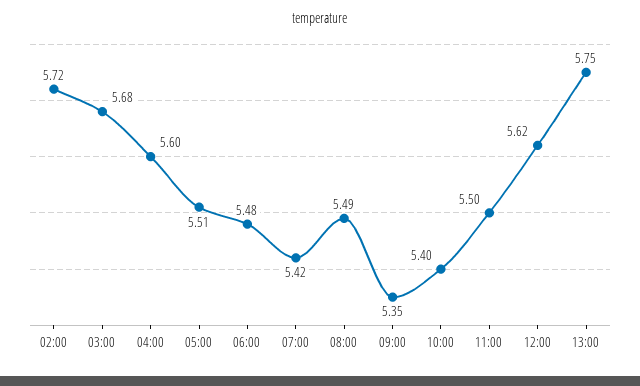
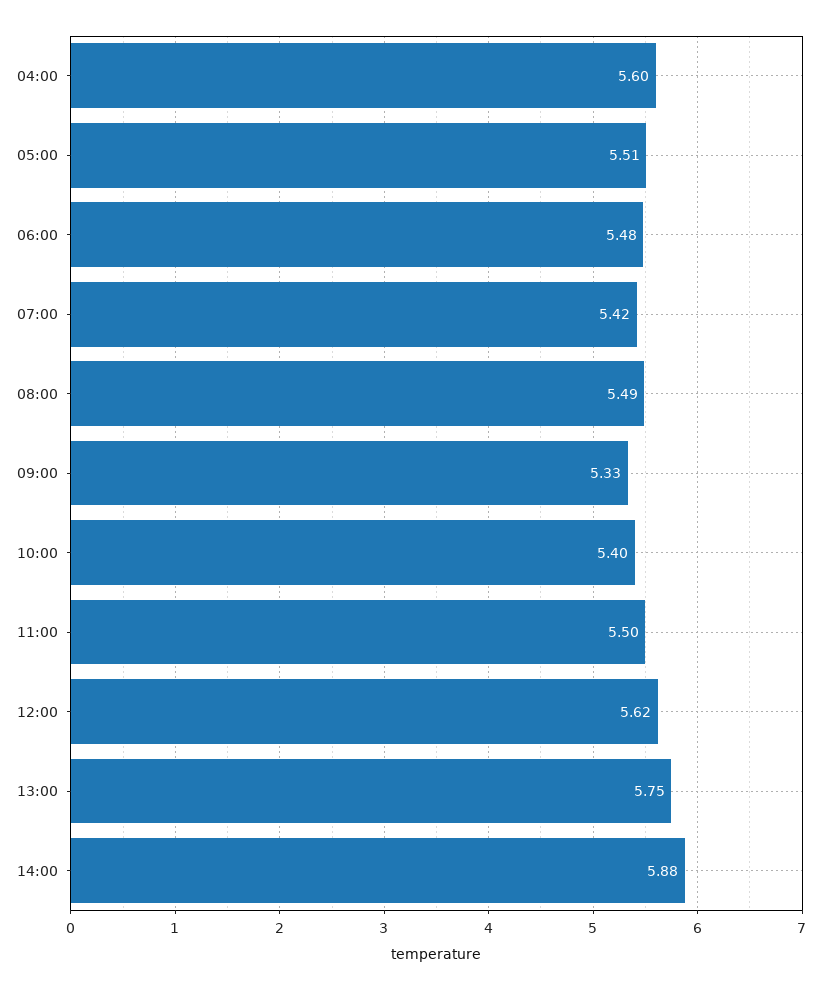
02:00: 5.72 -> none
03:00: 5.68 -> none
09:00: 5.35 -> 5.33
14:00: none -> 5.88

